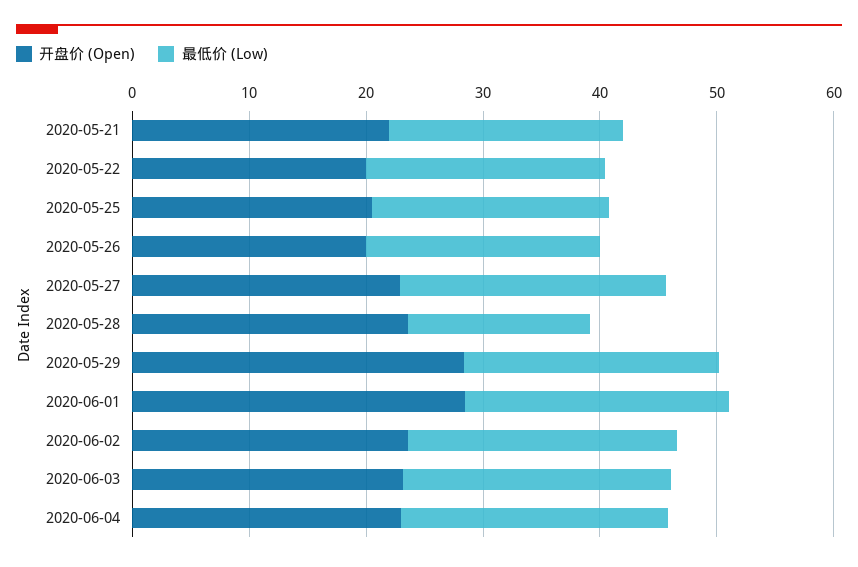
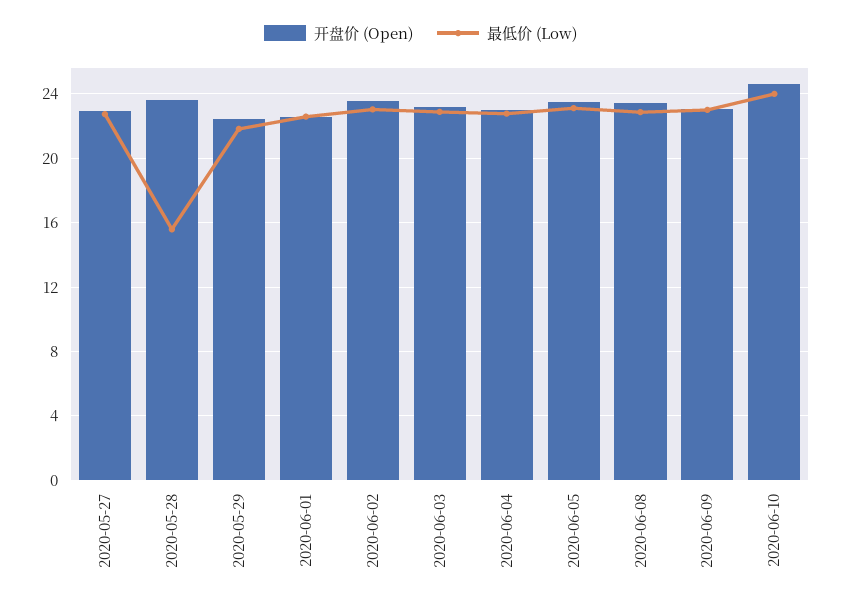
开盘价 (Open), 2020-05-21: 22 -> none
最低价 (Low), 2020-05-21: 20 -> none
开盘价 (Open), 2020-05-22: 20 -> none
最低价 (Low), 2020-05-22: 20 -> none
开盘价 (Open), 2020-05-25: 20 -> none
最低价 (Low), 2020-05-25: 20 -> none
开盘价 (Open), 2020-05-26: 20 -> none
最低价 (Low), 2020-05-26: 20 -> none
开盘价 (Open), 2020-05-29: 28 -> 22.5
开盘价 (Open), 2020-06-01: 28 -> 22.5
开盘价 (Open), 2020-06-05: none -> 23.5
最低价 (Low), 2020-06-05: none -> 23
开盘价 (Open), 2020-06-08: none -> 23.5
最低价 (Low), 2020-06-08: none -> 23
开盘价 (Open), 2020-06-09: none -> 23
最低价 (Low), 2020-06-09: none -> 23
开盘价 (Open), 2020-06-10: none -> 24.5
最低价 (Low), 2020-06-10: none -> 24

